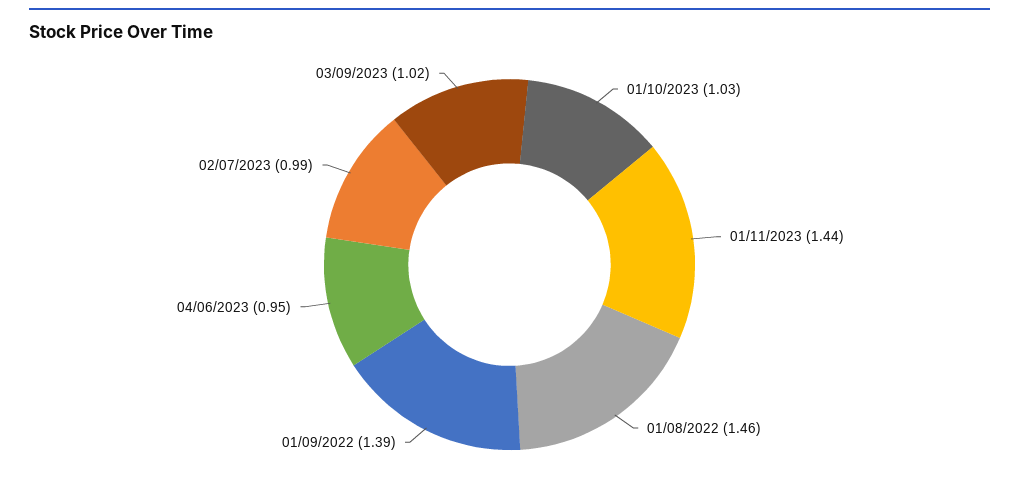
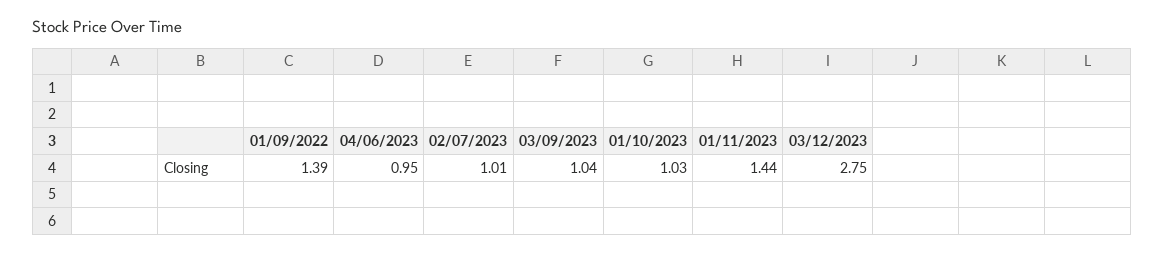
01/08/2022: 1.46 -> none
02/07/2023: 0.99 -> 1.01
03/09/2023: 1.02 -> 1.04
03/12/2023: none -> 2.75

